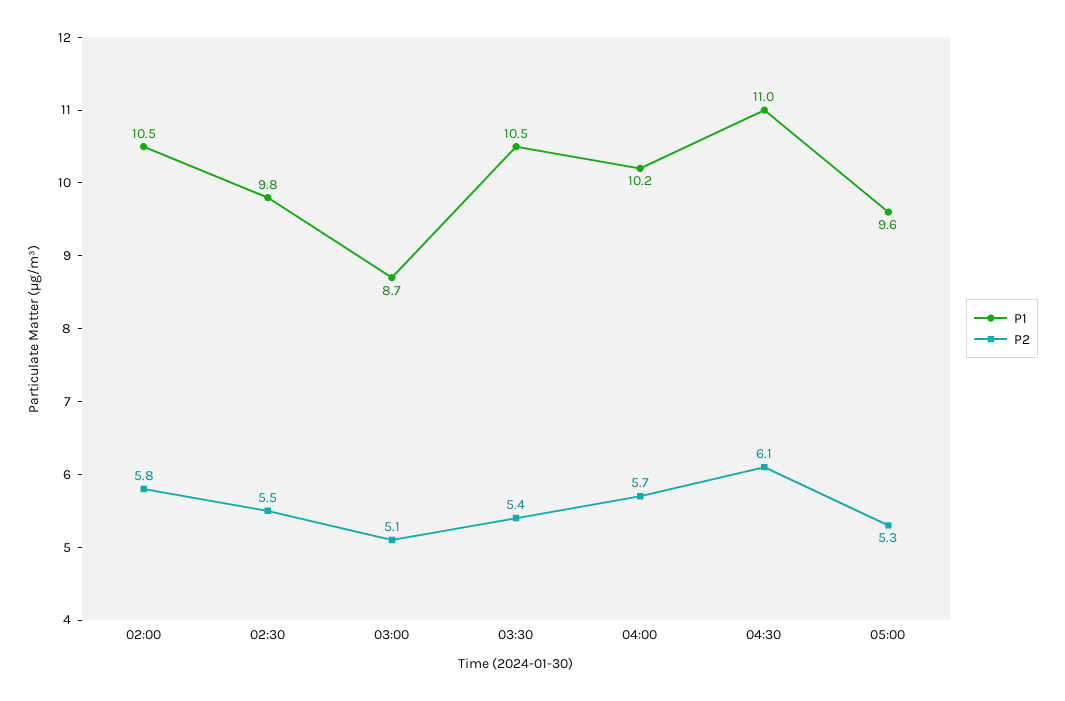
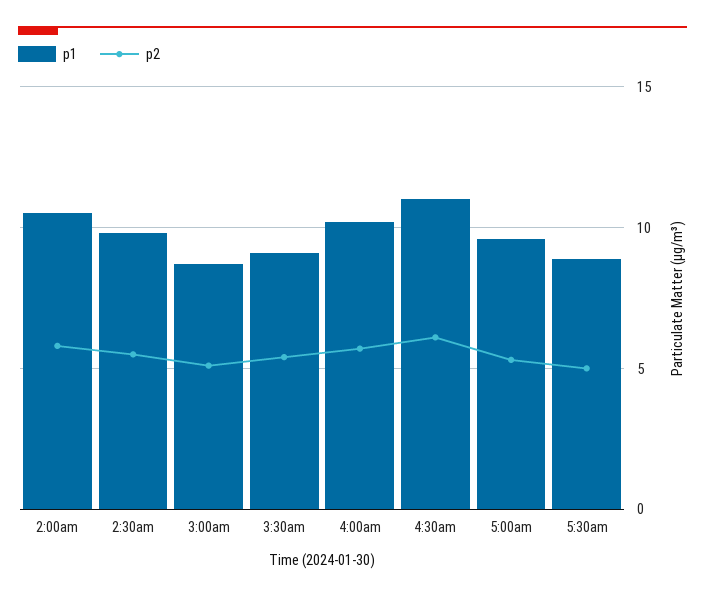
P1, 03:30: 10.5 -> 9
P1, 5:30am: none -> 9
P2, 5:30am: none -> 5

